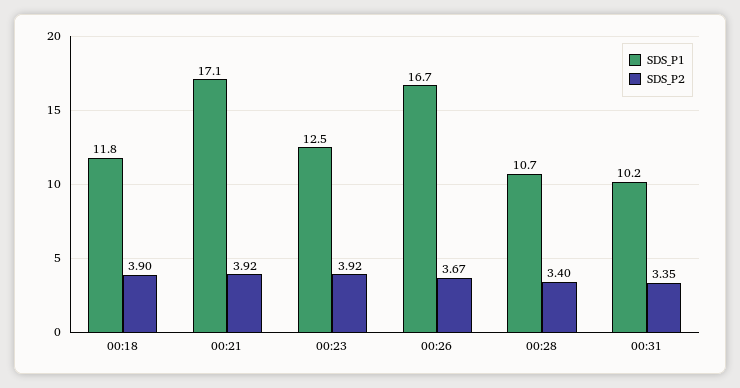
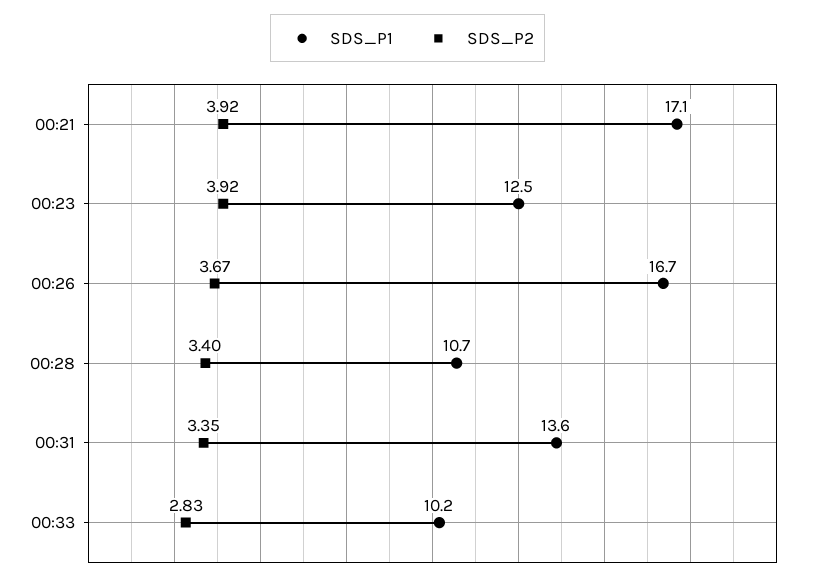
SDS_P1, 00:18: 11.8 -> none
SDS_P2, 00:18: 3.9 -> none
SDS_P1, 00:31: 10.2 -> 13.6
SDS_P1, 00:33: none -> 10.2
SDS_P2, 00:33: none -> 2.83

